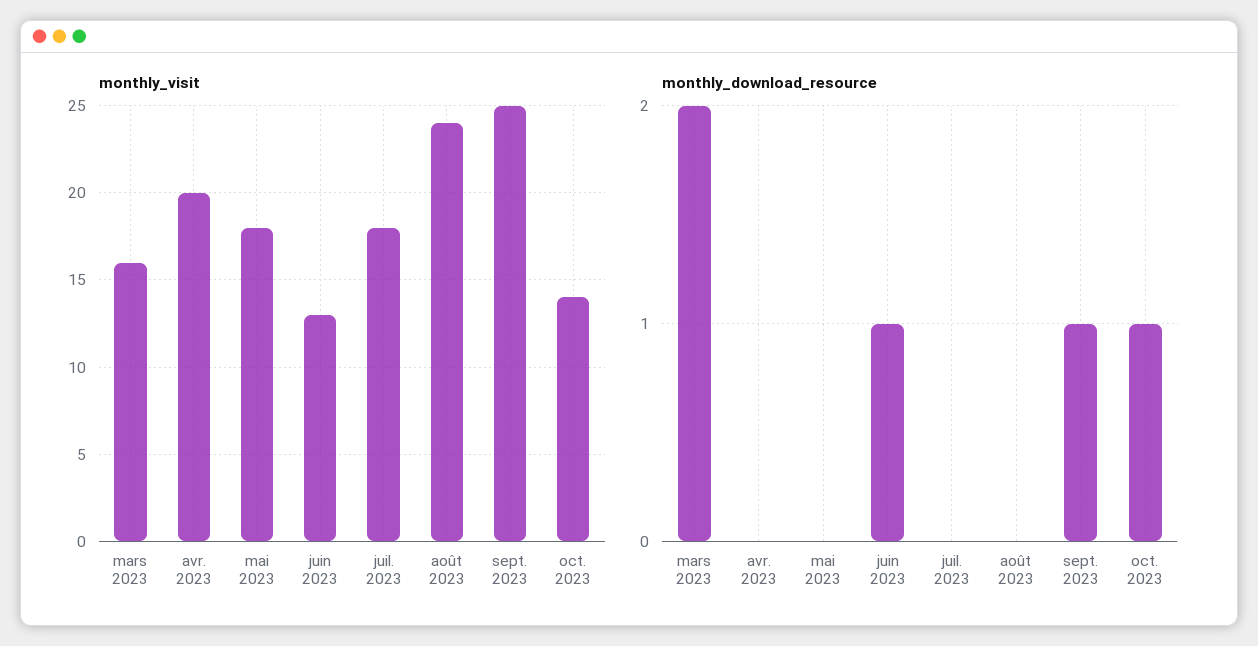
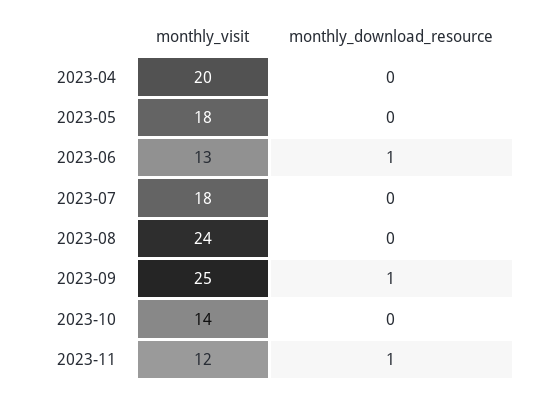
monthly_visit, mars 2023: 16 -> none
monthly_download_resource, mars 2023: 2 -> none
monthly_download_resource, oct. 2023: 1 -> 0
monthly_visit, 2023-11: none -> 12
monthly_download_resource, 2023-11: none -> 1

